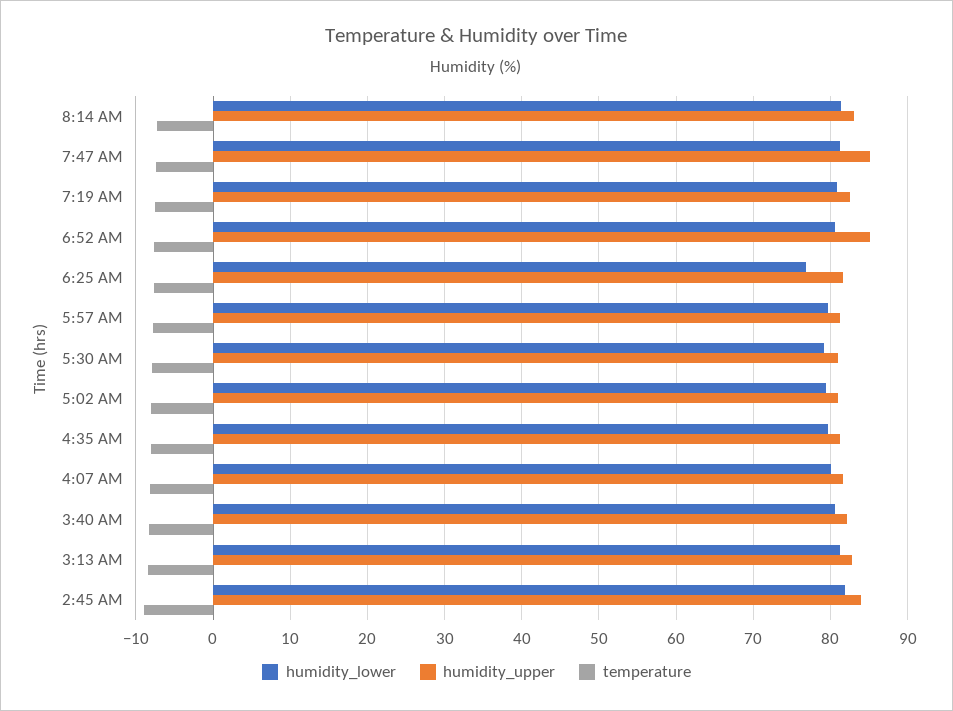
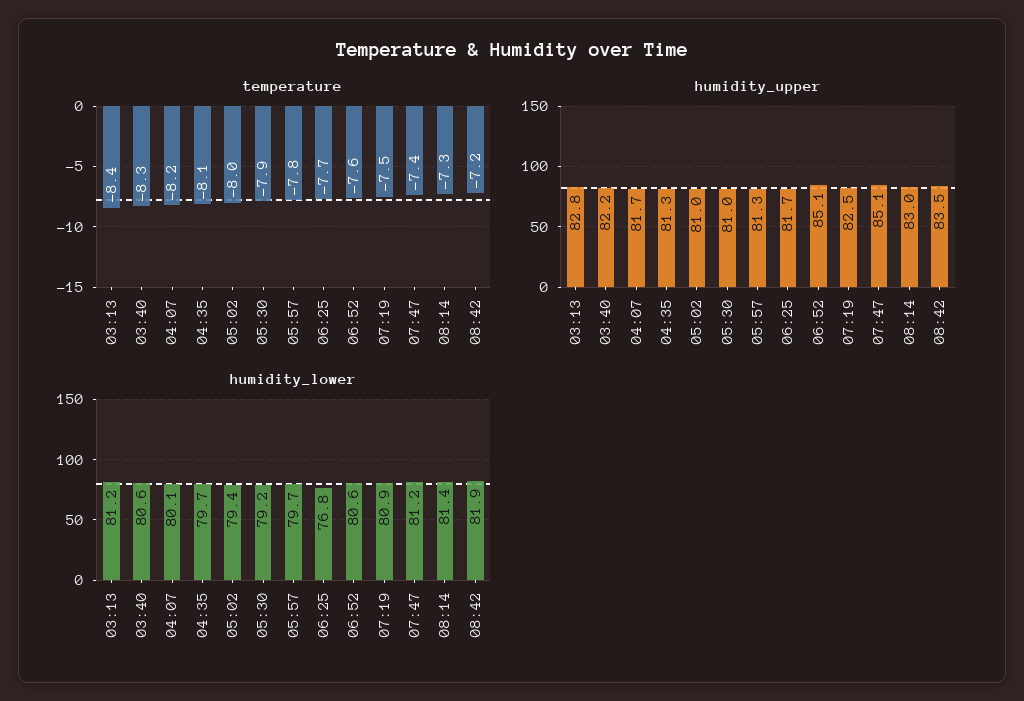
humidity_lower, 2:45 AM: 82 -> none
humidity_upper, 2:45 AM: 84 -> none
temperature, 2:45 AM: -9 -> none
temperature, 08:42: none -> -7.2
humidity_upper, 08:42: none -> 83.5
humidity_lower, 08:42: none -> 81.9

